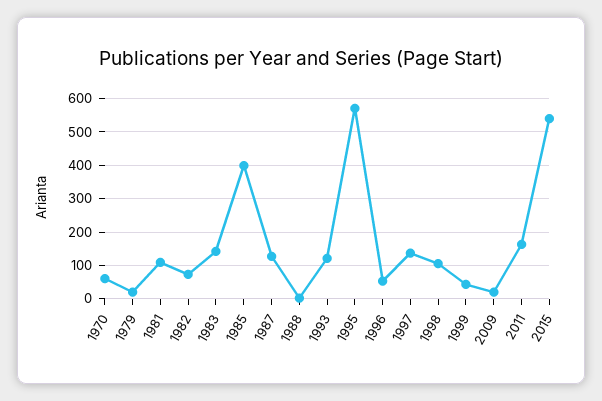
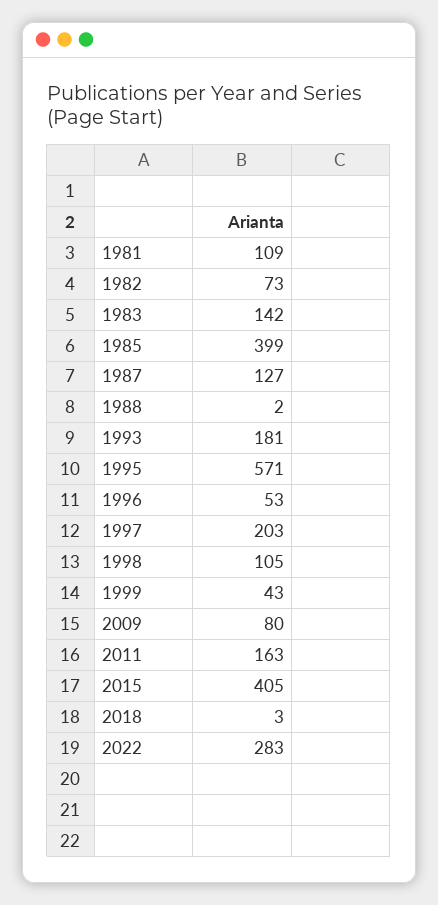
1970: 60 -> none
1979: 20 -> none
1993: 120 -> 181
1997: 140 -> 203
2009: 20 -> 80
2015: 540 -> 405
2018: none -> 3
2022: none -> 283

